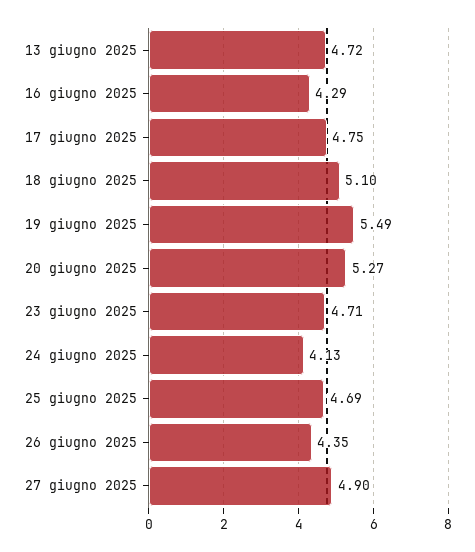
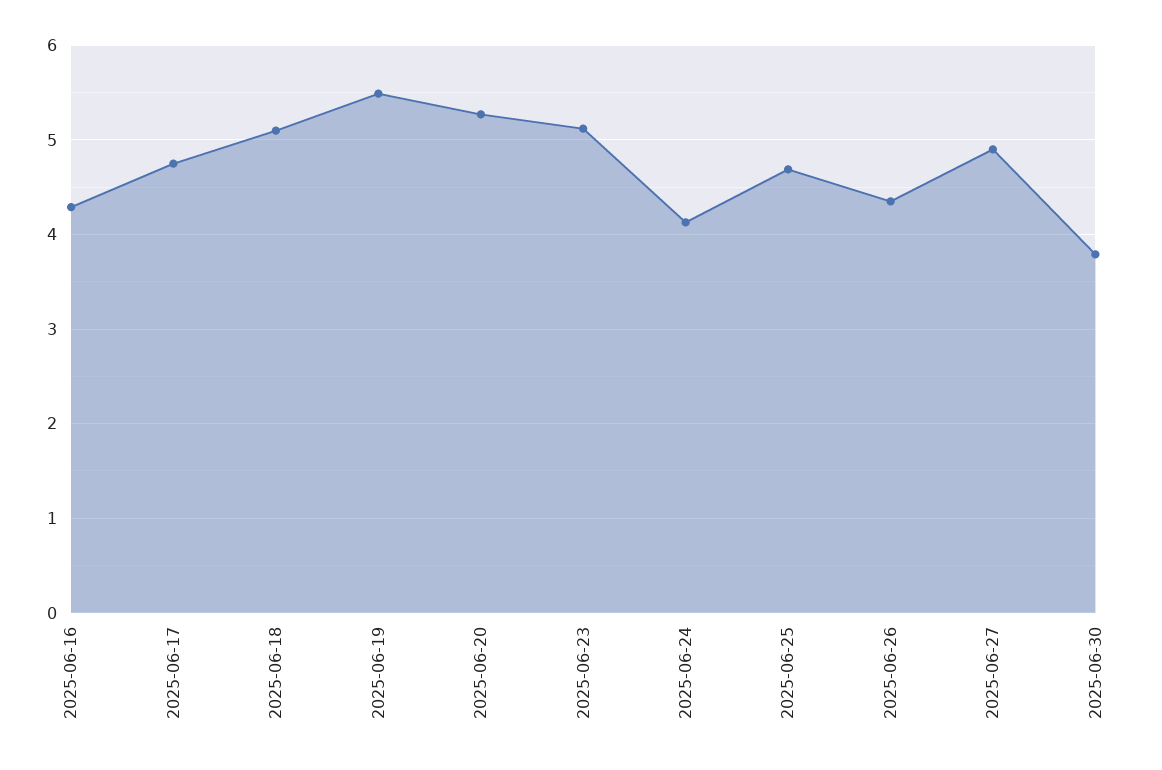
13 giugno 2025: 4.72 -> none
23 giugno 2025: 4.71 -> 5.1
2025-06-30: none -> 3.8

